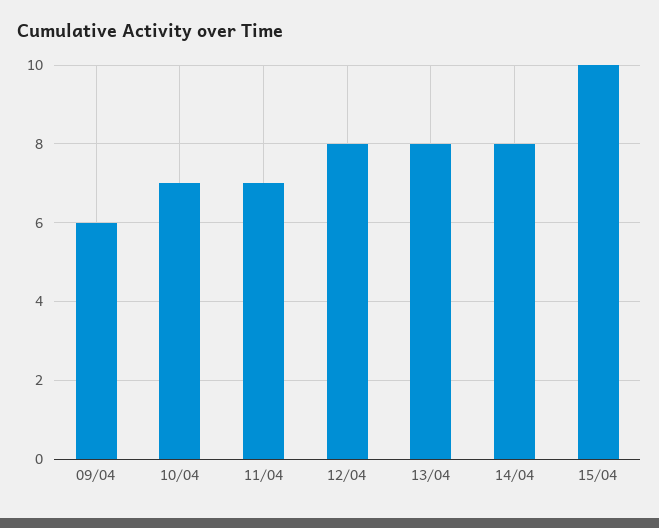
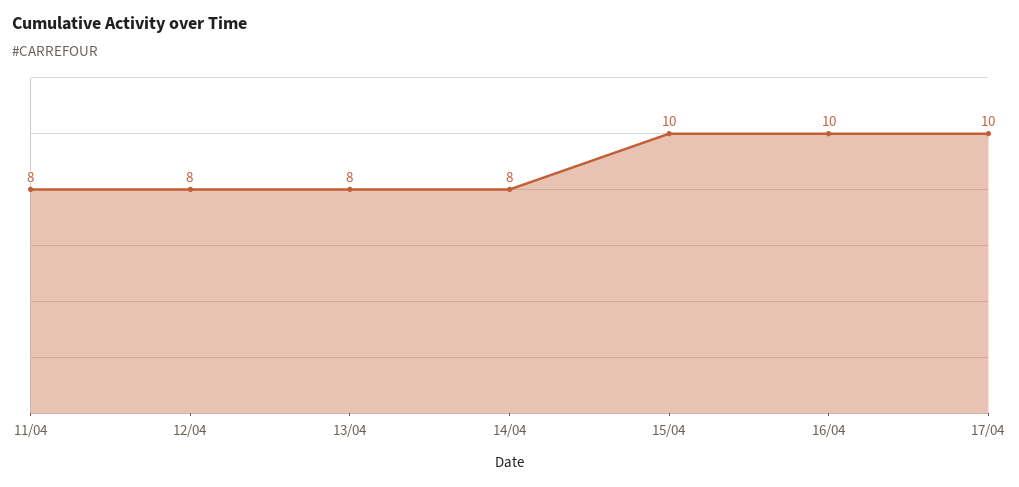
09/04: 6 -> none
10/04: 7 -> none
11/04: 7 -> 8
16/04: none -> 10
17/04: none -> 10

